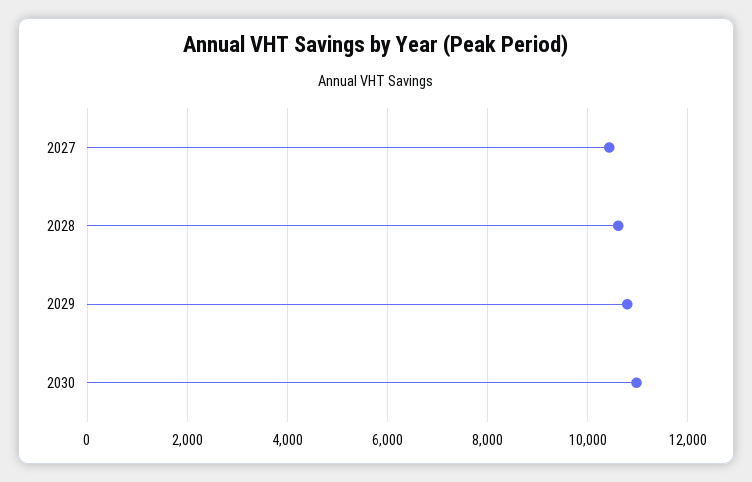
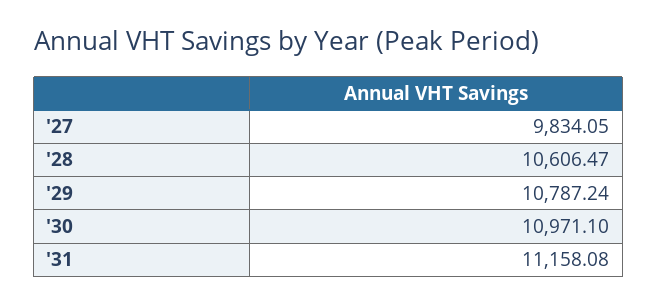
2027: 10400 -> 9834.05
'31: none -> 11158.08

